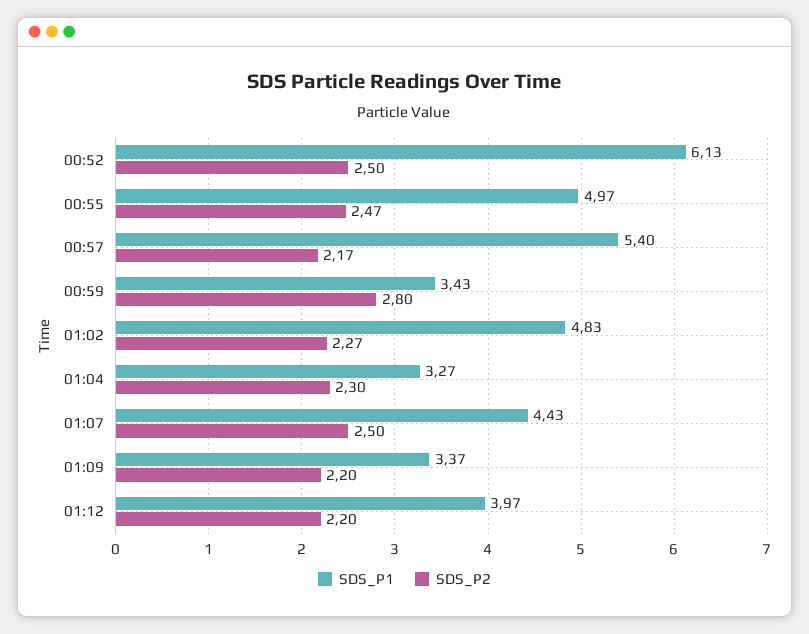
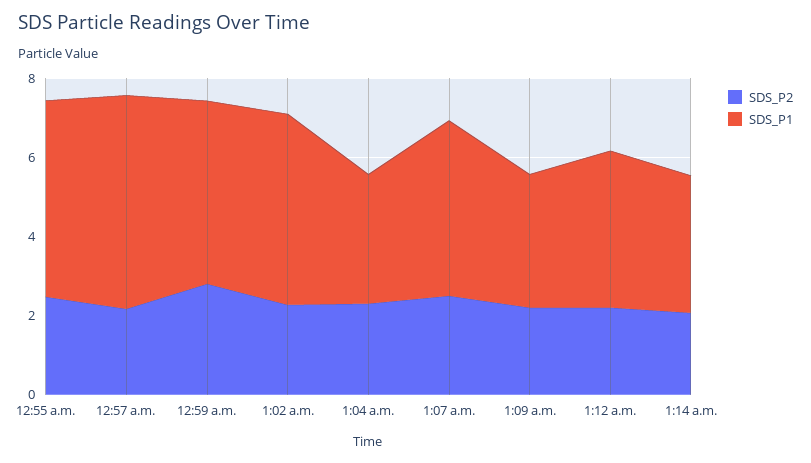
SDS_P1, 00:52: 6.13 -> none
SDS_P2, 00:52: 2.5 -> none
SDS_P1, 00:59: 3.43 -> 4.5
SDS_P2, 1:14 a.m.: none -> 2
SDS_P1, 1:14 a.m.: none -> 3.5

